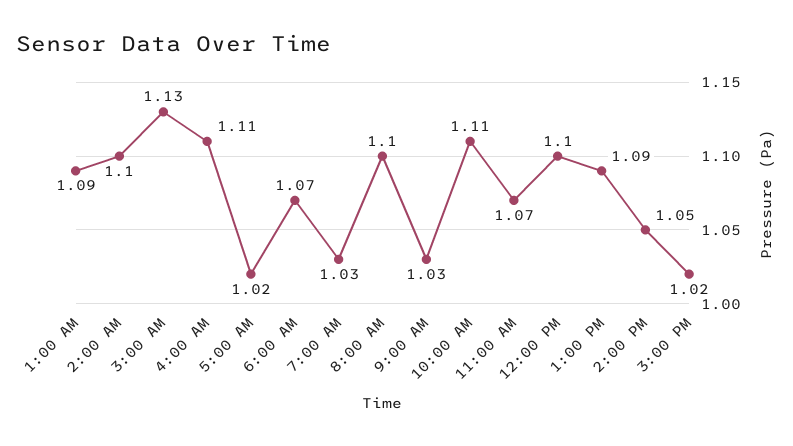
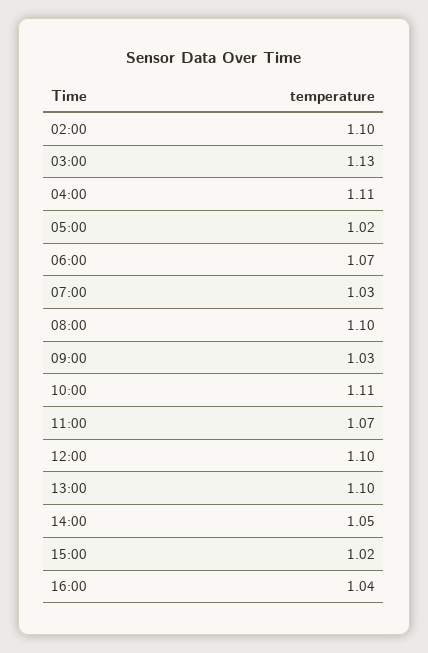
1:00 AM: 1.09 -> none
1:00 PM: 1.09 -> 1.1
16:00: none -> 1.04

